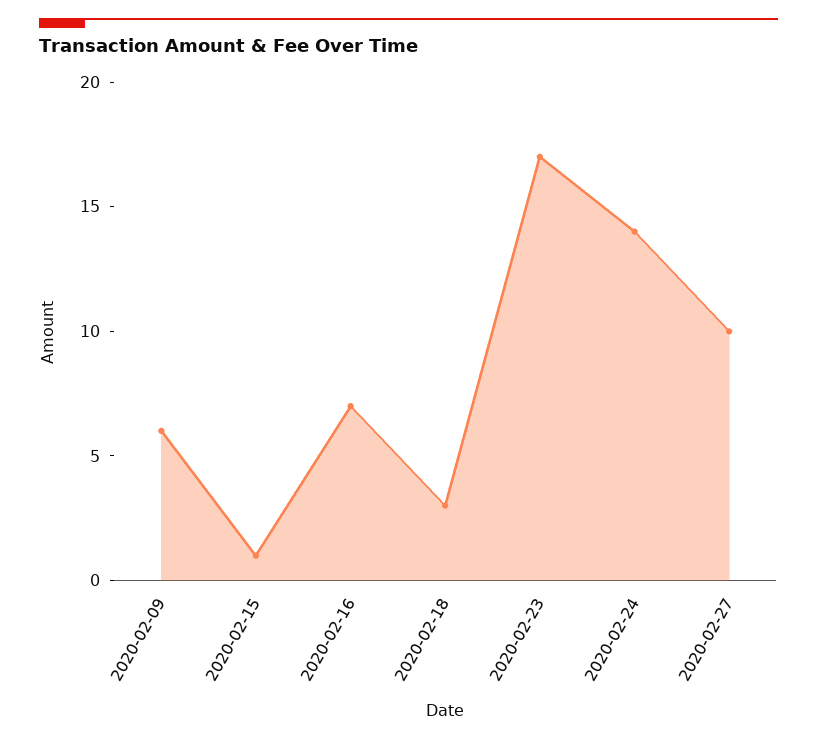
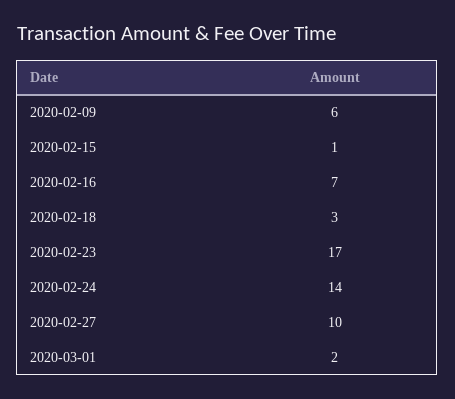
2020-03-01: none -> 2

